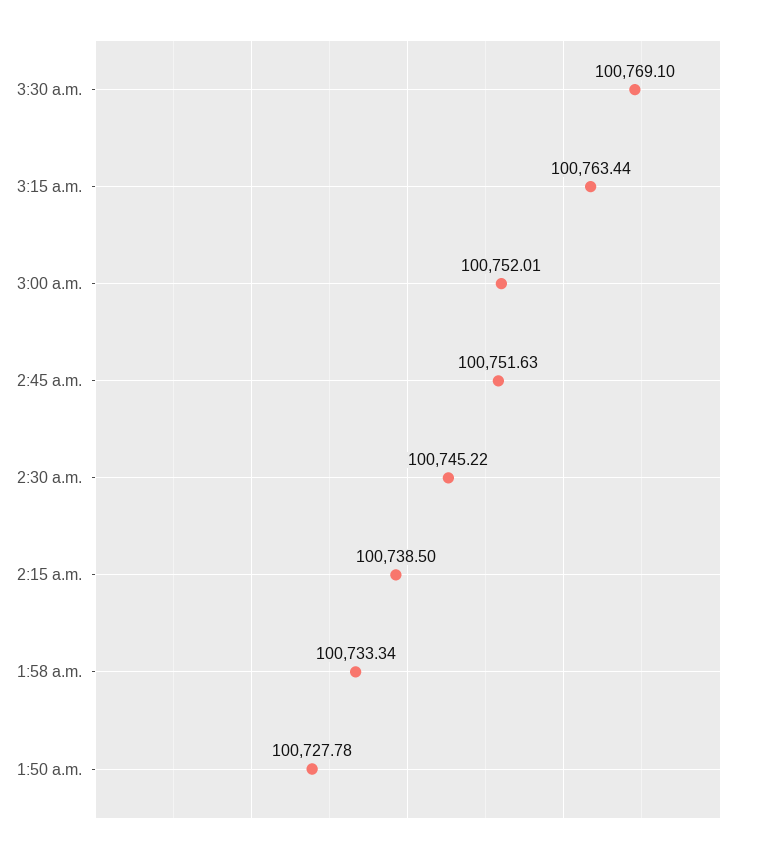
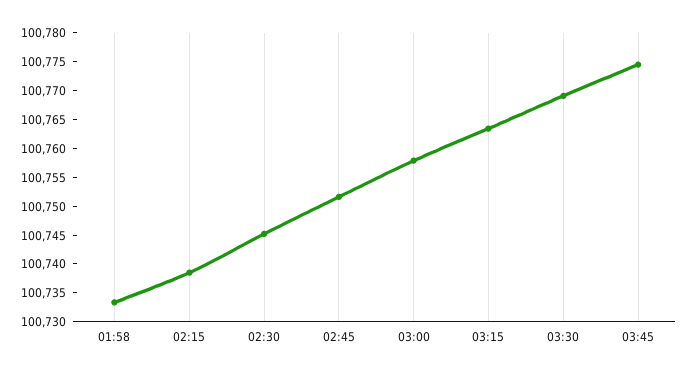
3:00 a.m.: 100752.01 -> 100757.5
1:50 a.m.: 100727.78 -> none
03:45: none -> 100775

